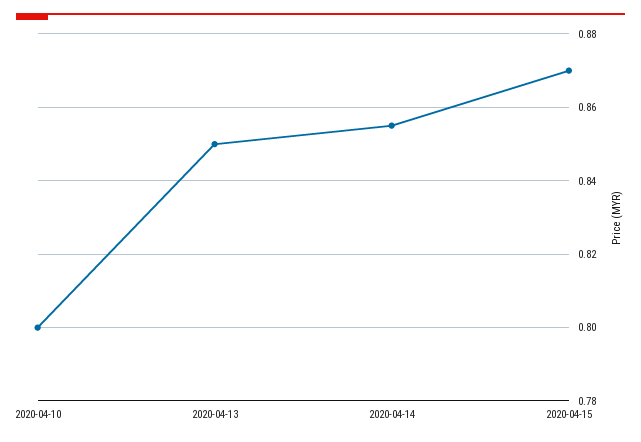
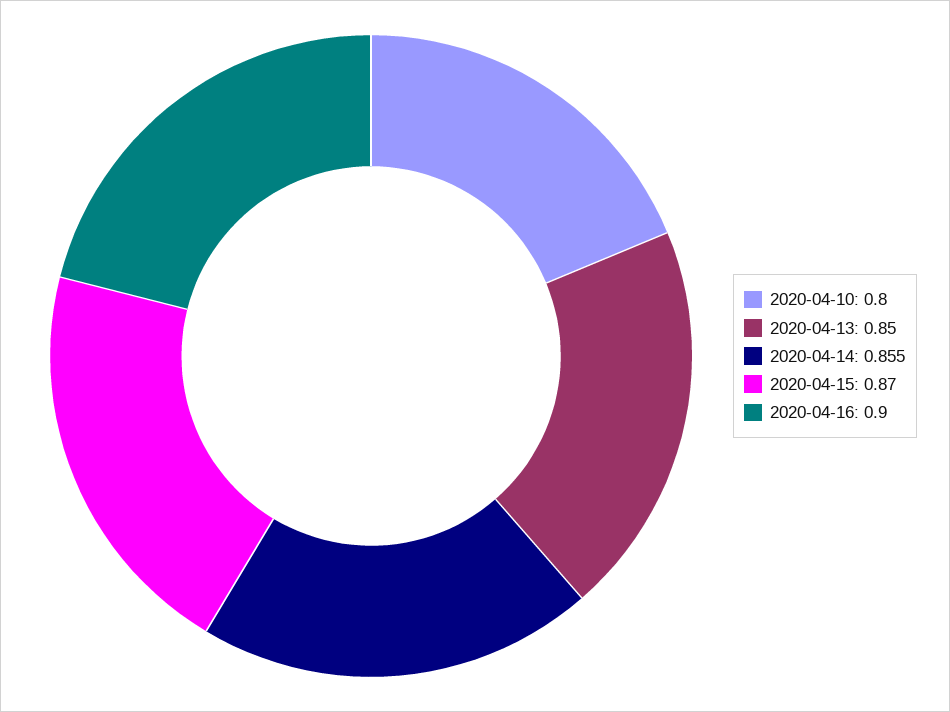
2020-04-16: none -> 0.9

